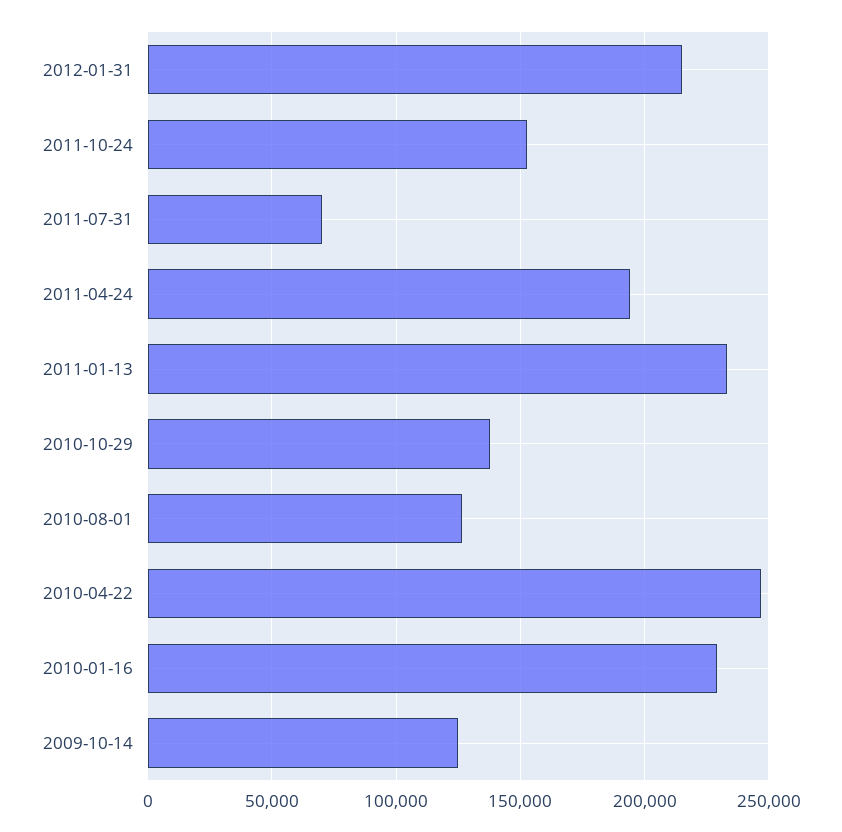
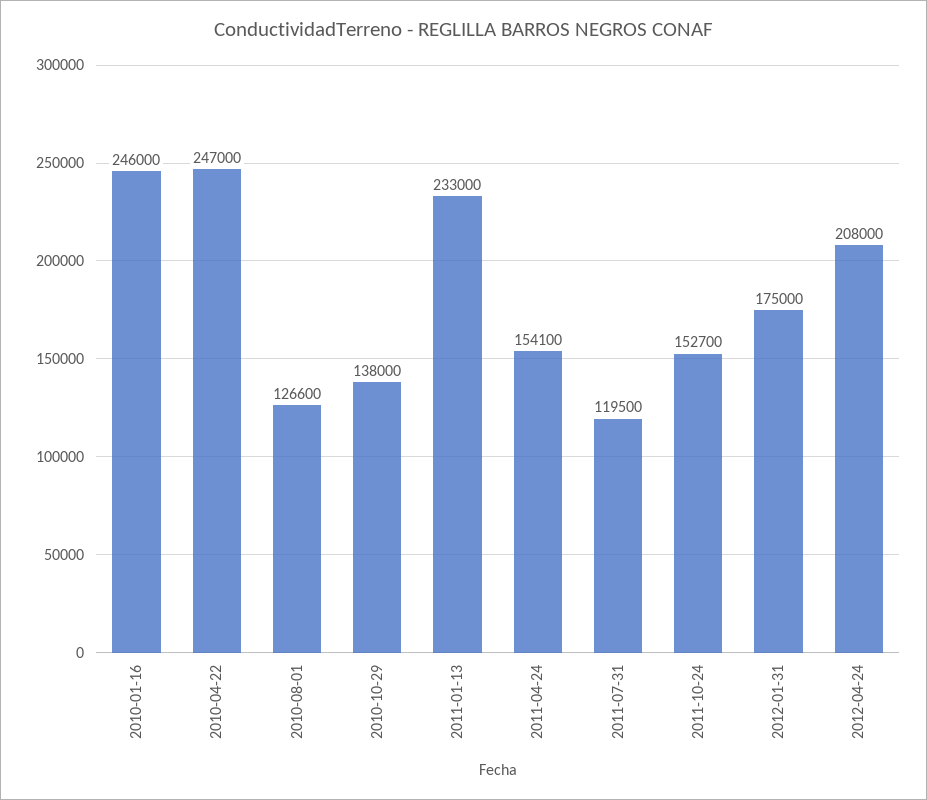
2012-01-31: 215000 -> 175000
2011-07-31: 70000 -> 119500
2011-04-24: 195000 -> 154100
2010-01-16: 230000 -> 246000
2009-10-14: 125000 -> none
2012-04-24: none -> 208000

